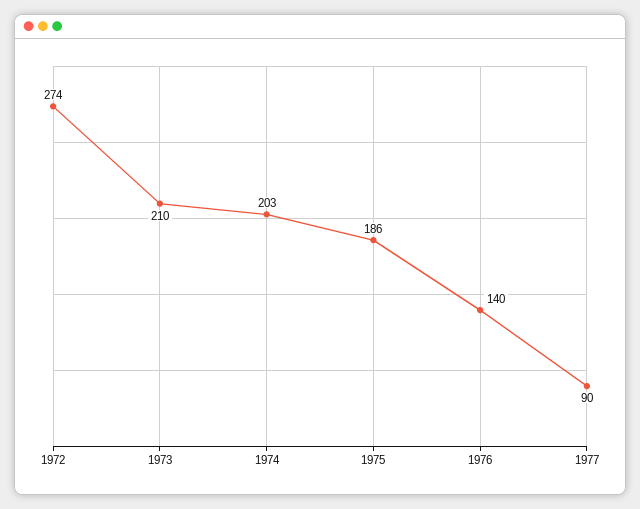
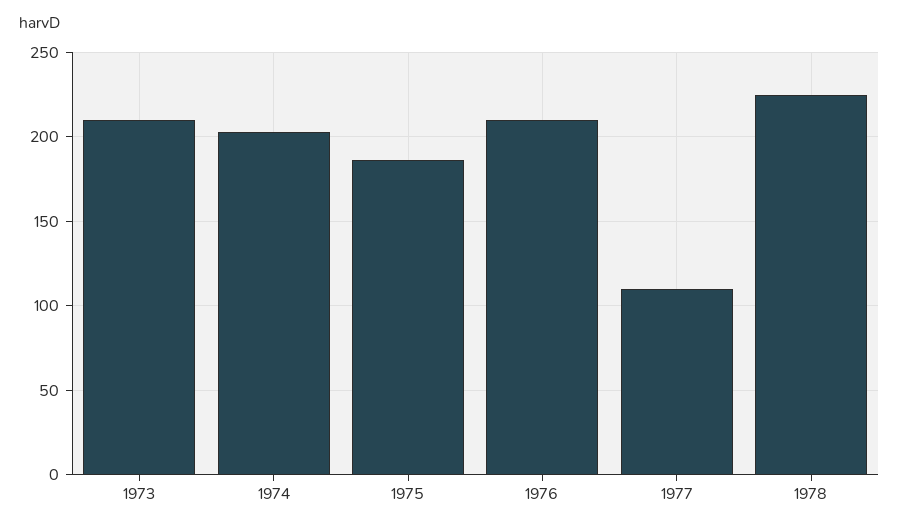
1972: 274 -> none
1976: 140 -> 210
1977: 90 -> 110
1978: none -> 225

